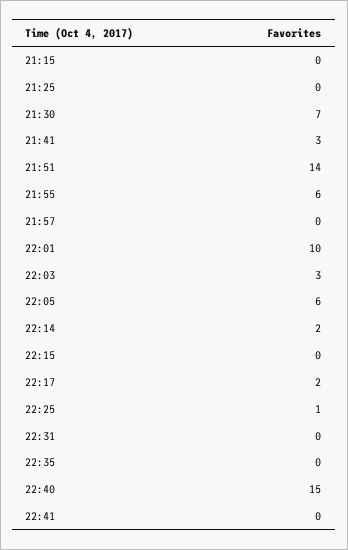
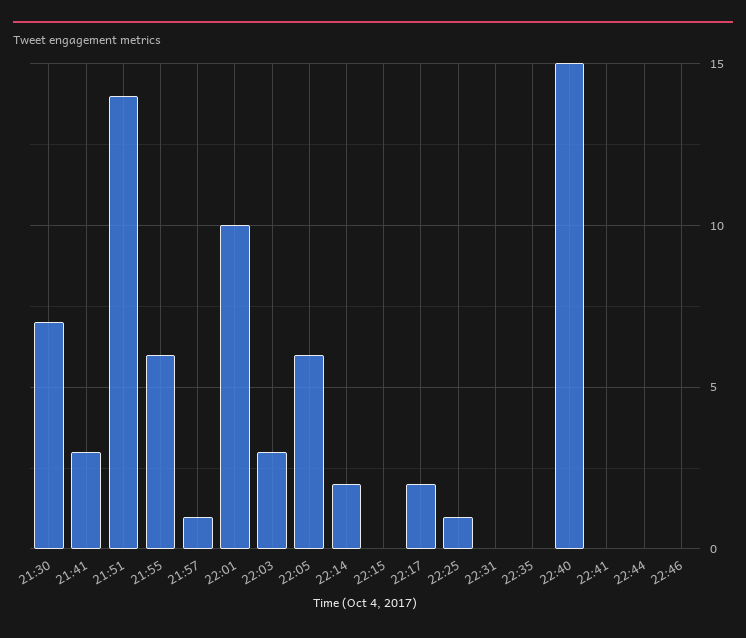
21:15: 0 -> none
21:25: 0 -> none
21:57: 0 -> 1
22:44: none -> 0
22:46: none -> 0

